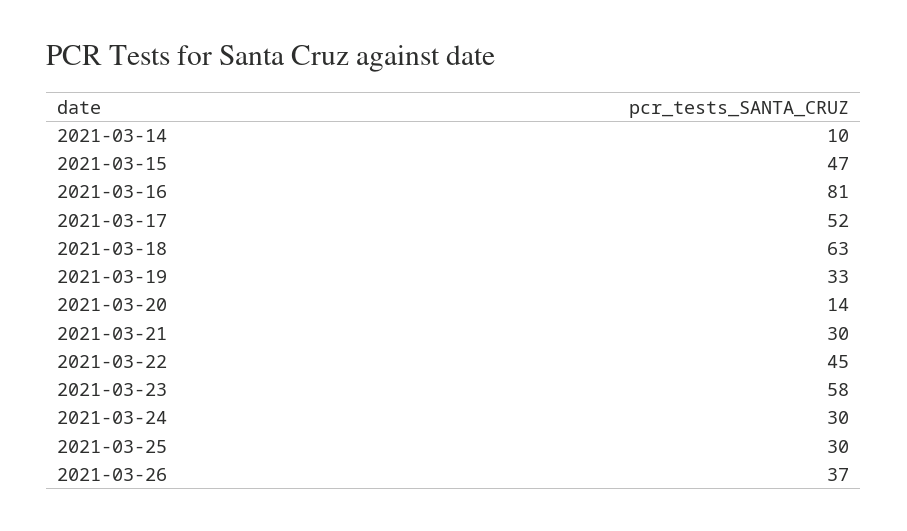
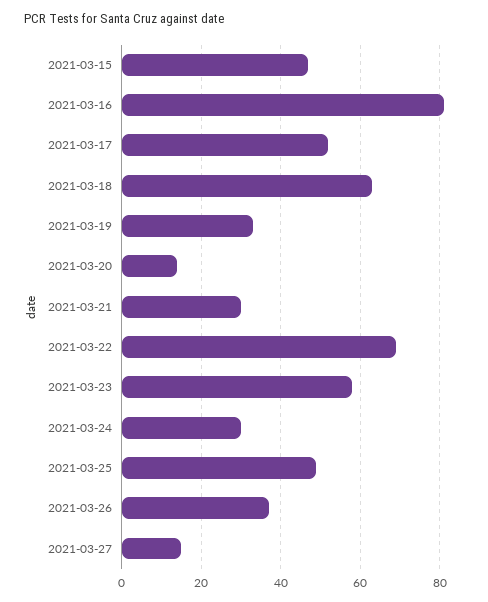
2021-03-14: 10 -> none
2021-03-22: 45 -> 70
2021-03-25: 30 -> 50
2021-03-27: none -> 15

